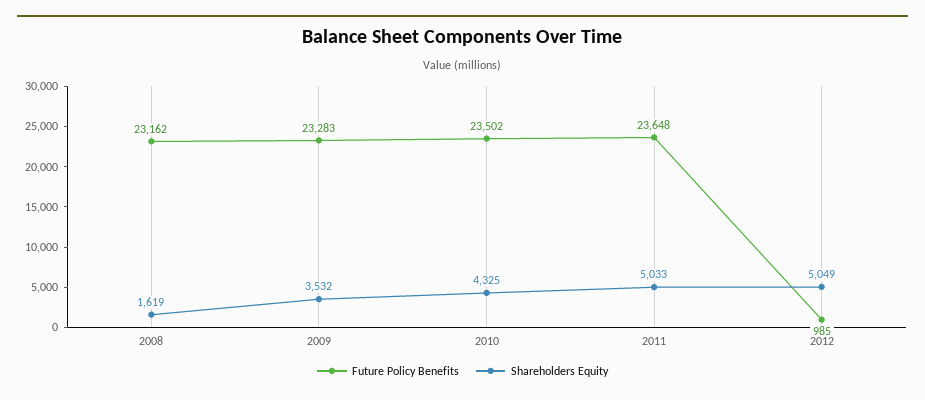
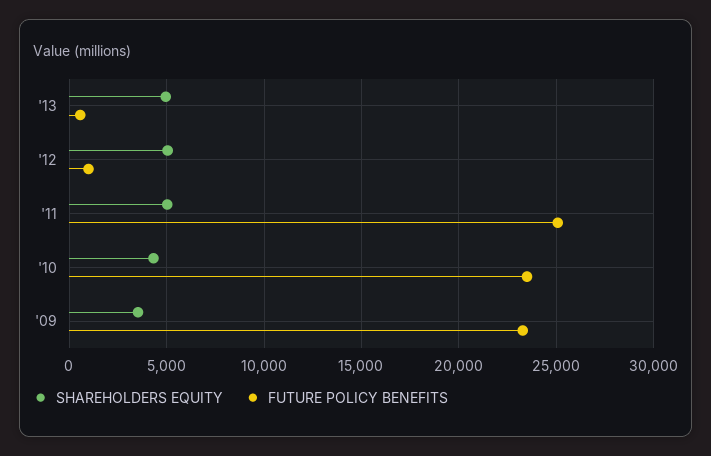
Future Policy Benefits, 2008: 23162 -> none
Shareholders Equity, 2008: 1619 -> none
Future Policy Benefits, 2011: 23648 -> 25000
Shareholders Equity, '13: none -> 5000
Future Policy Benefits, '13: none -> 500

